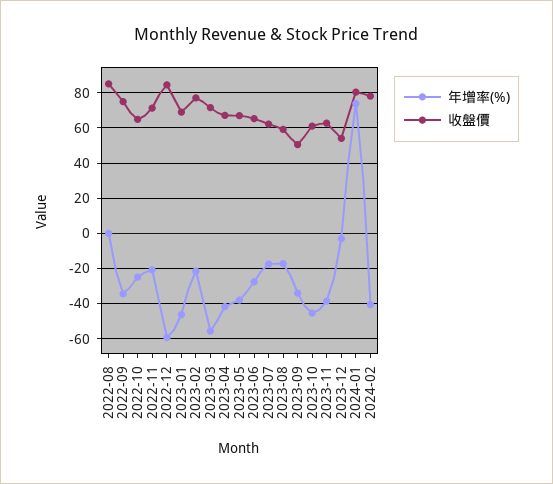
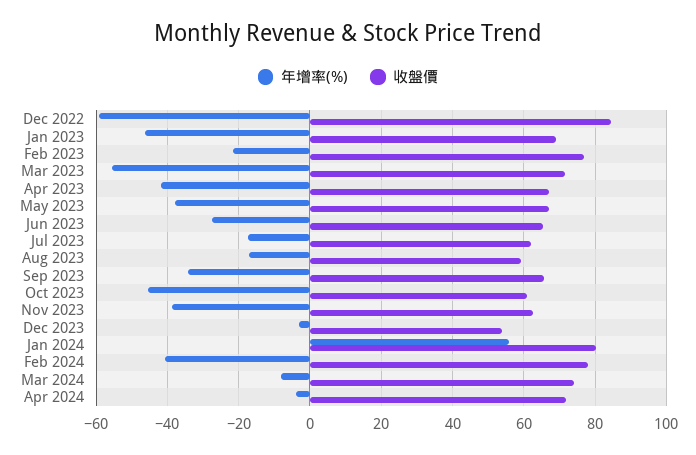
年增率(%), 2022-08: 0 -> none
收盤價, 2022-08: 85 -> none
年增率(%), 2022-09: -35 -> none
收盤價, 2022-09: 75 -> none
年增率(%), 2022-10: -25 -> none
收盤價, 2022-10: 65 -> none
年增率(%), 2022-11: -20 -> none
收盤價, 2022-11: 70 -> none
收盤價, 2023-09: 50 -> 66
年增率(%), 2024-01: 75 -> 56
年增率(%), Mar 2024: none -> -8
收盤價, Mar 2024: none -> 74
年增率(%), Apr 2024: none -> -4
收盤價, Apr 2024: none -> 72

